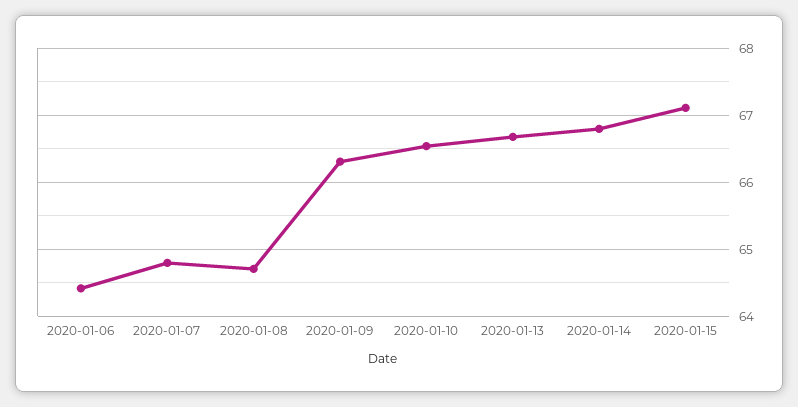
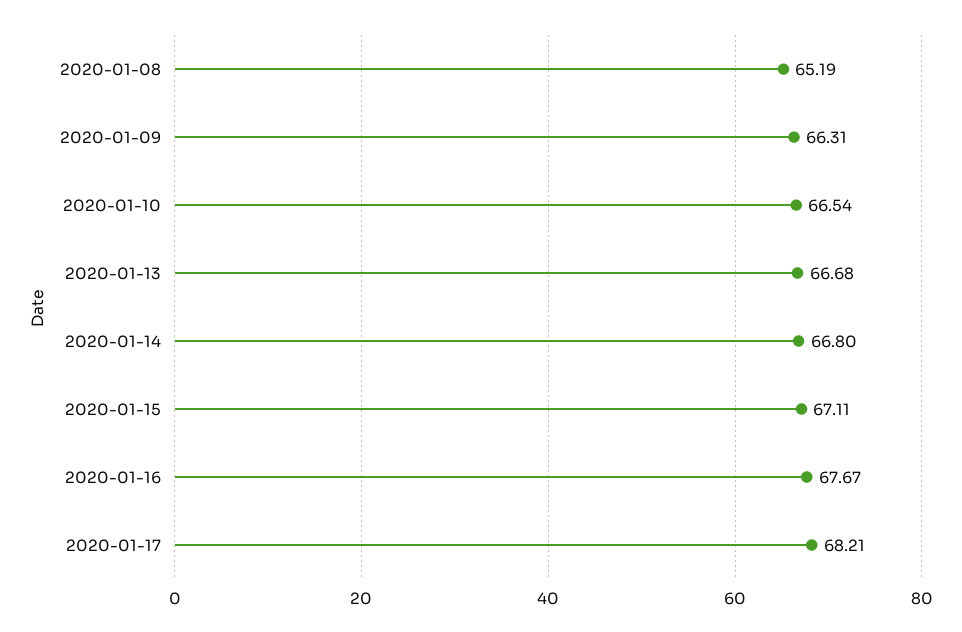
2020-01-06: 64.4 -> none
2020-01-07: 64.8 -> none
2020-01-08: 64.7 -> 65.19
2020-01-16: none -> 67.67
2020-01-17: none -> 68.21

